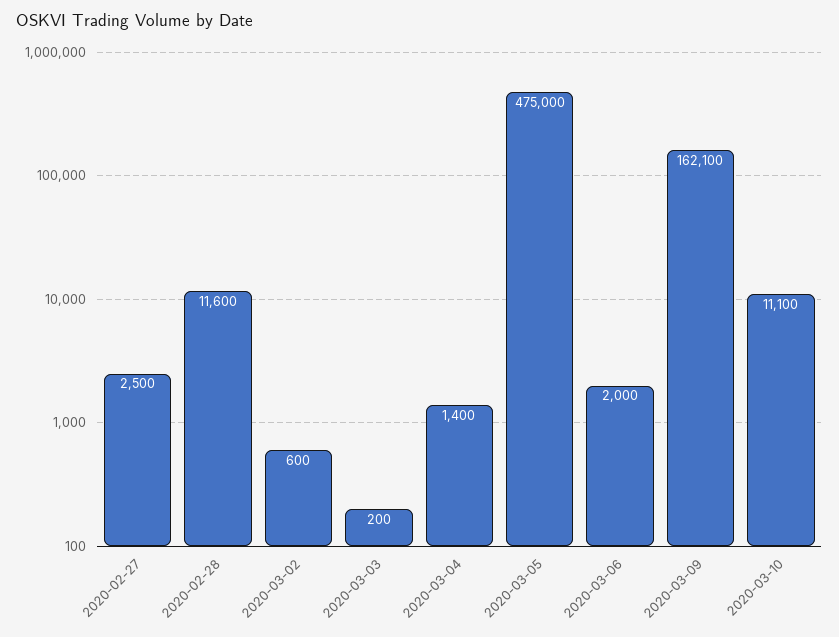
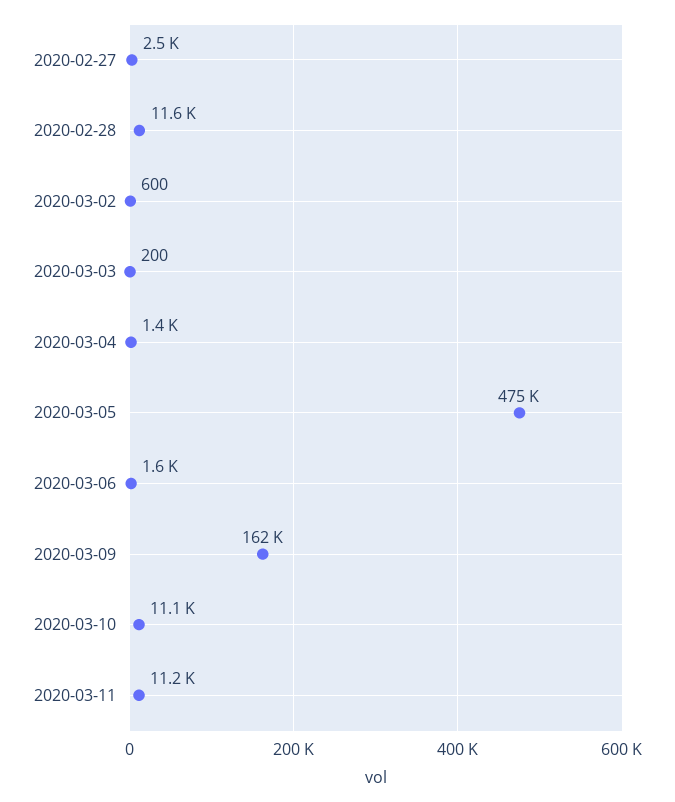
2020-03-06: 2000 -> 1600
2020-03-11: none -> 11200

